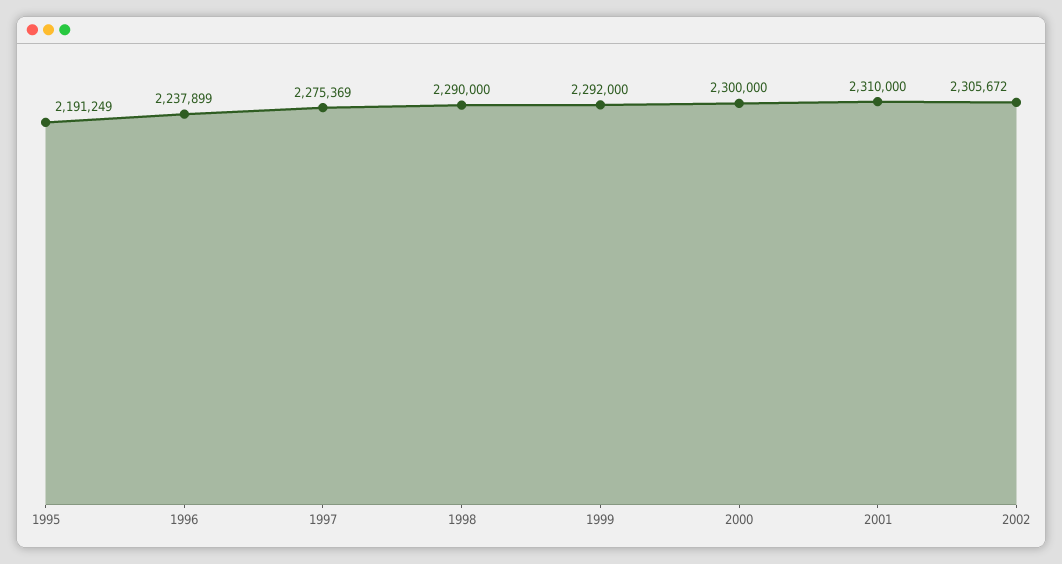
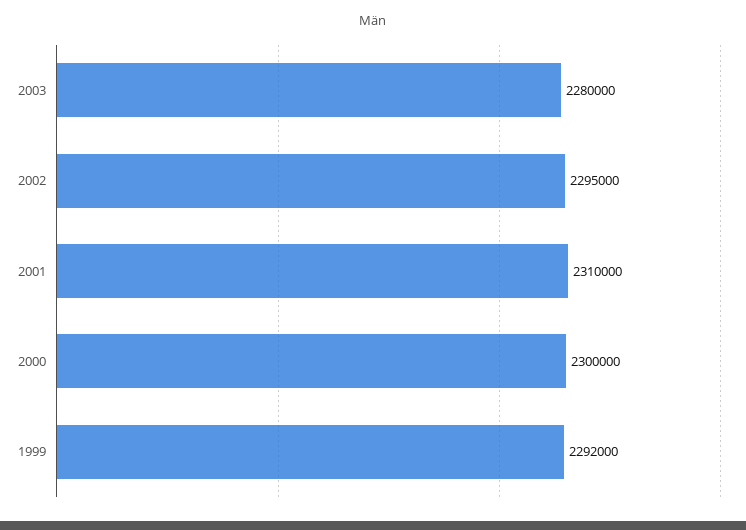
1995: 2191249 -> none
1996: 2237899 -> none
1997: 2275369 -> none
1998: 2290000 -> none
2002: 2305672 -> 2295000
2003: none -> 2280000

